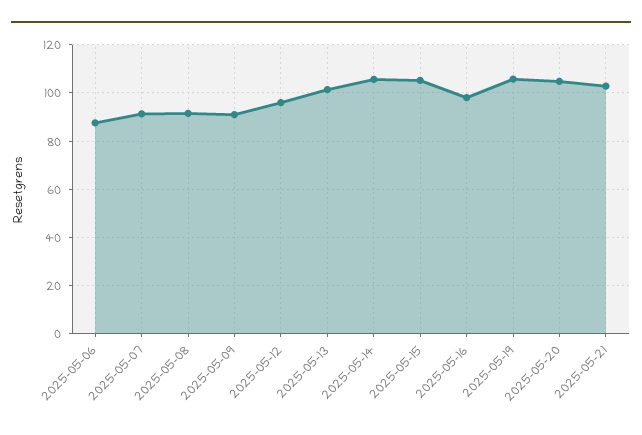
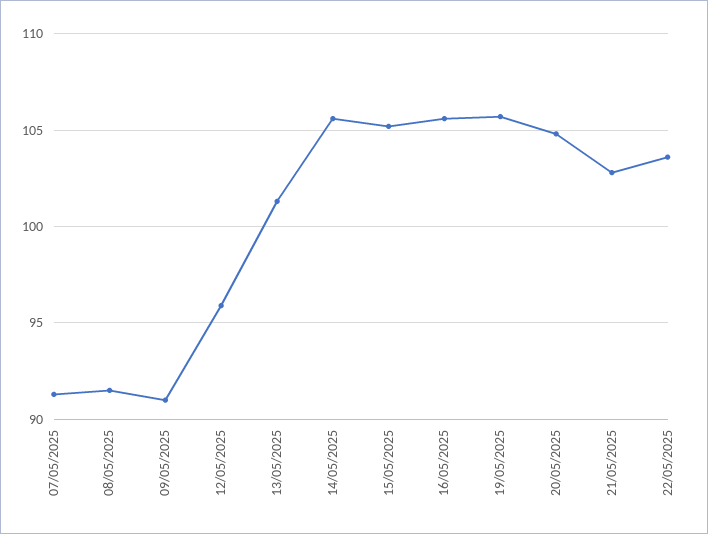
2025-05-06: 87.5 -> none
2025-05-16: 97.5 -> 105.5
22/05/2025: none -> 103.5

